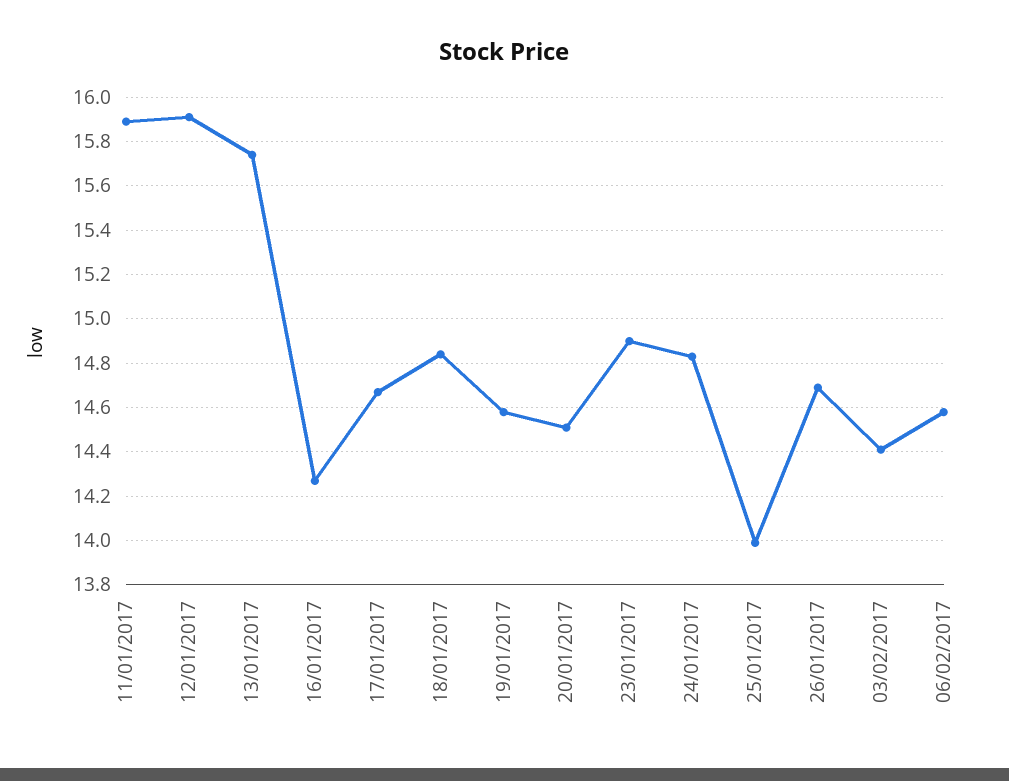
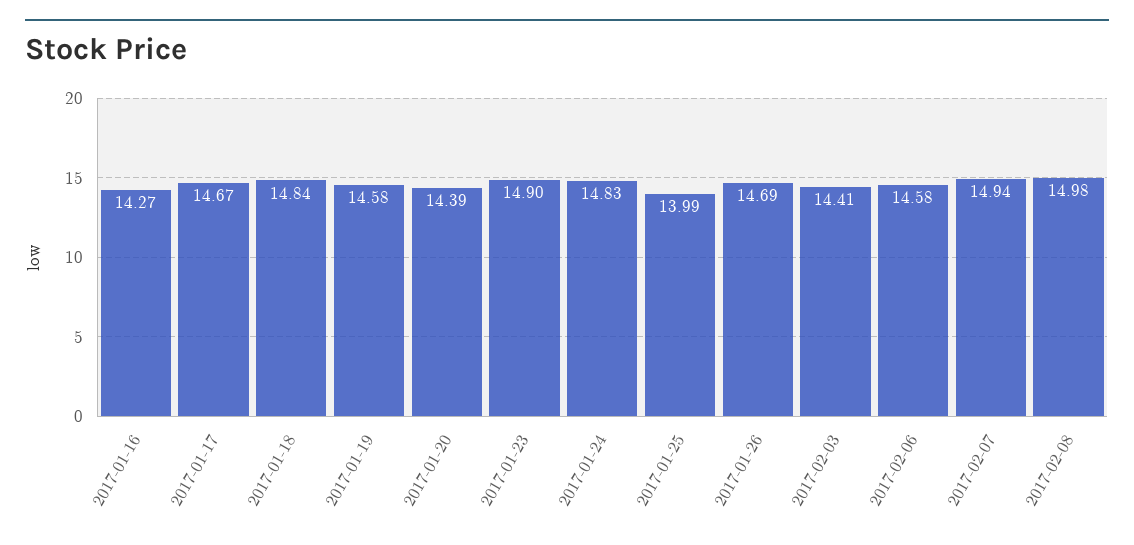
11/01/2017: 15.9 -> none
12/01/2017: 15.9 -> none
13/01/2017: 15.75 -> none
20/01/2017: 14.5 -> 14.39
2017-02-07: none -> 14.94
2017-02-08: none -> 14.98

